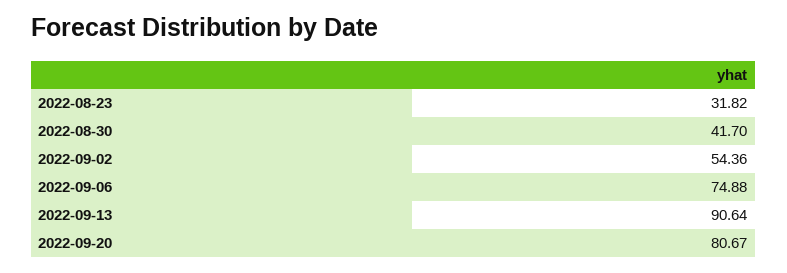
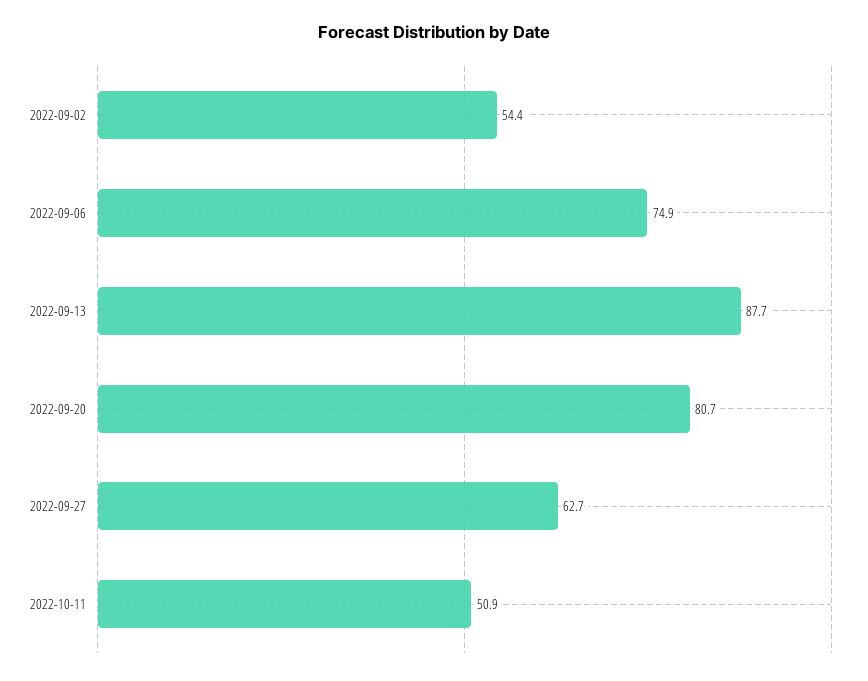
2022-08-23: 31.82 -> none
2022-08-30: 41.7 -> none
2022-09-13: 90.64 -> 87.7
2022-09-27: none -> 62.7
2022-10-11: none -> 50.9

